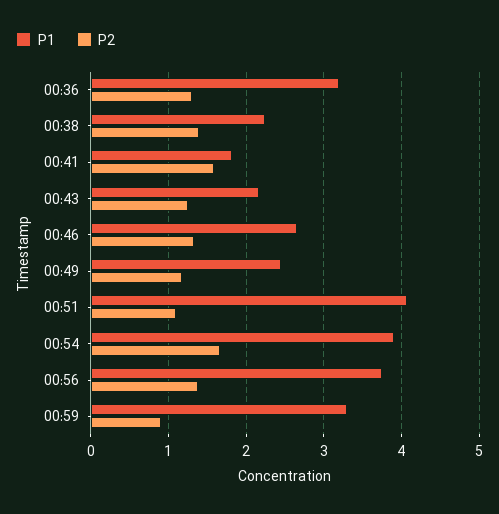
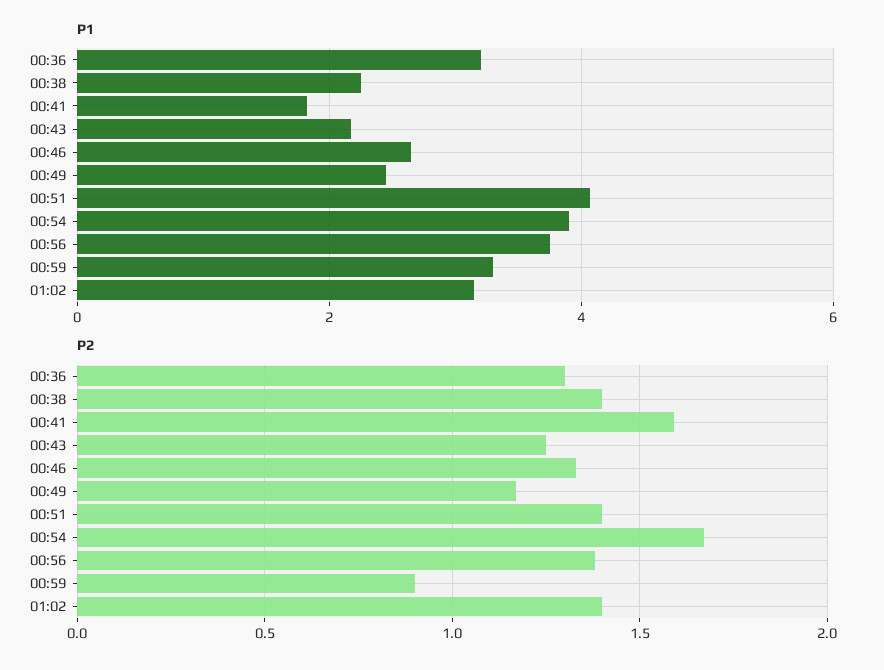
P2, 00:51: 1.1 -> 1.4
P1, 01:02: none -> 3.2
P2, 01:02: none -> 1.4

